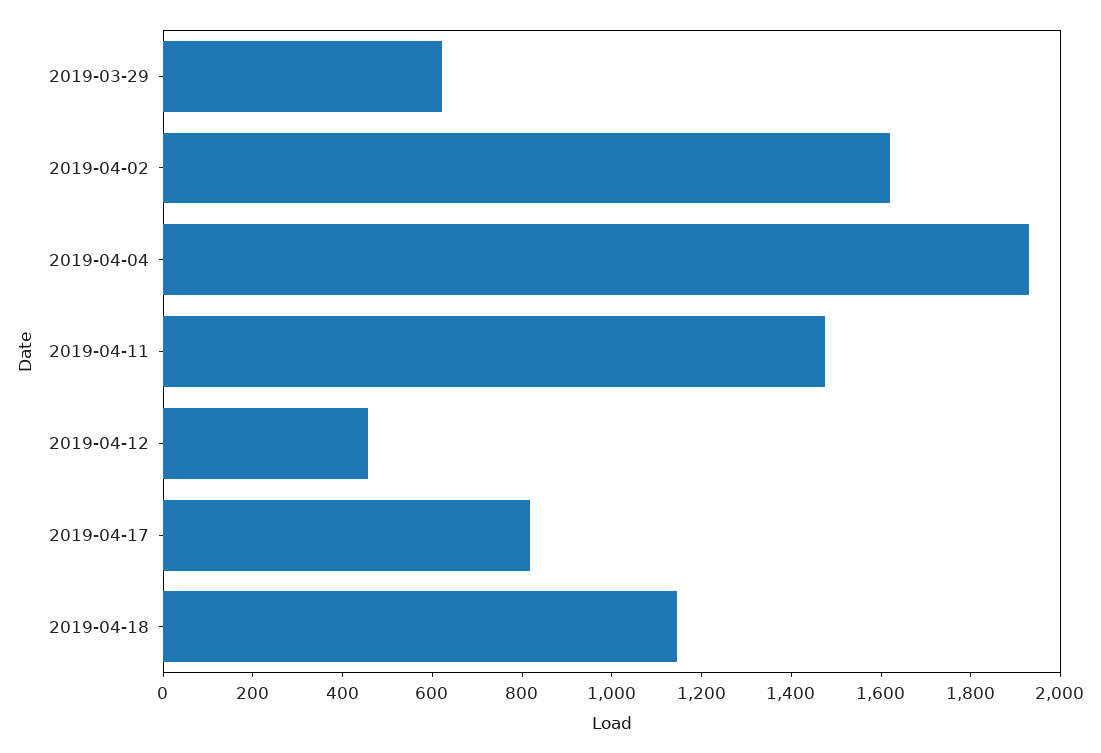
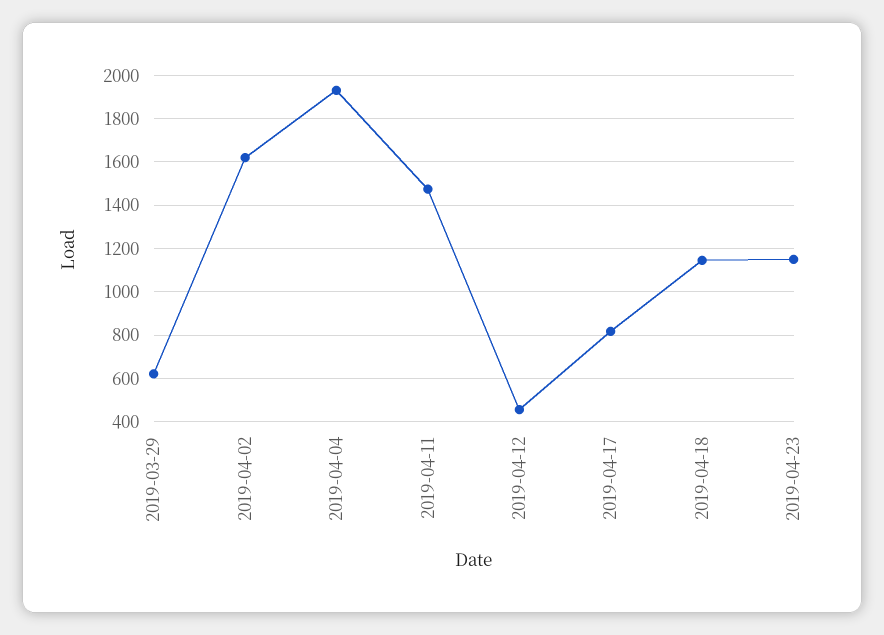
2019-04-23: none -> 1150

